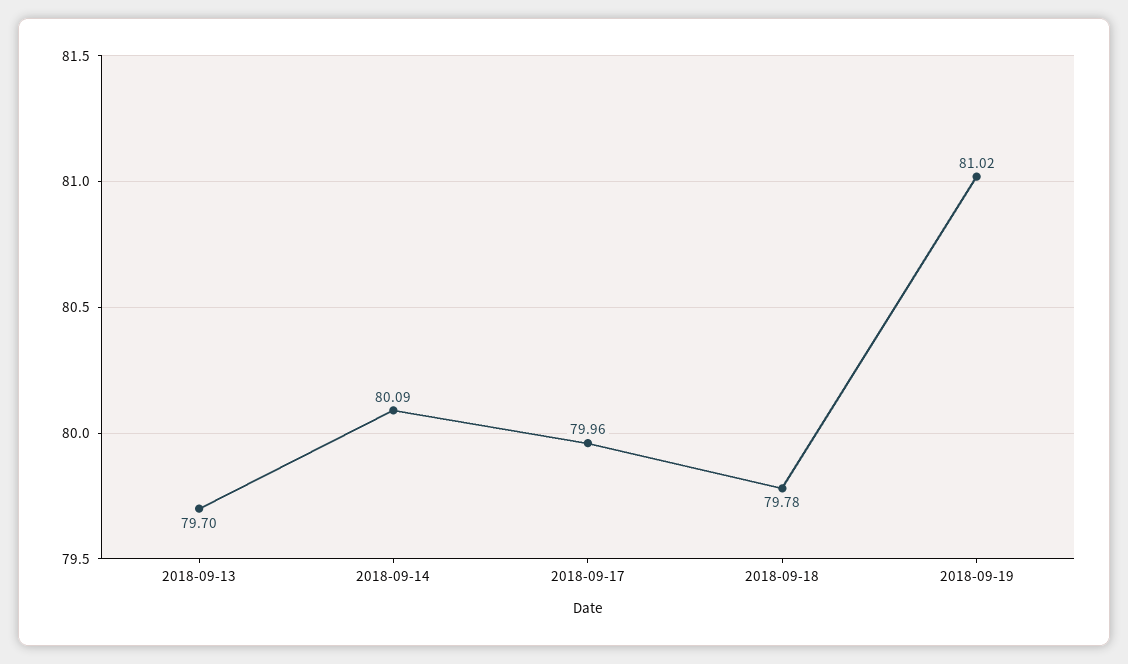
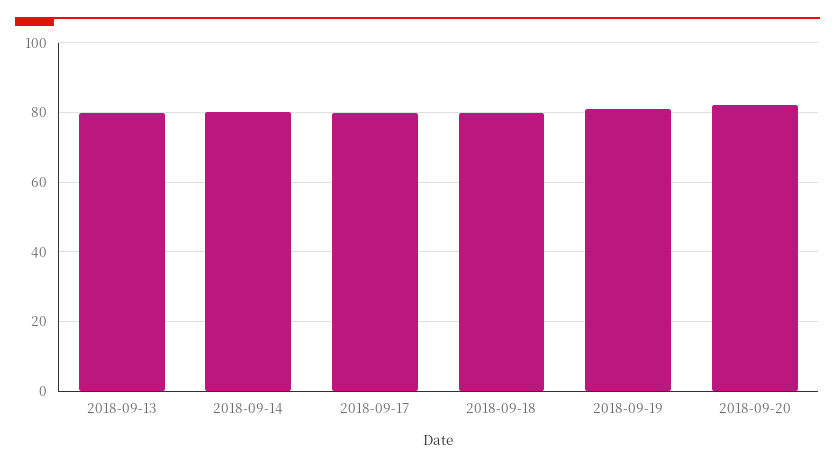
2018-09-20: none -> 82

